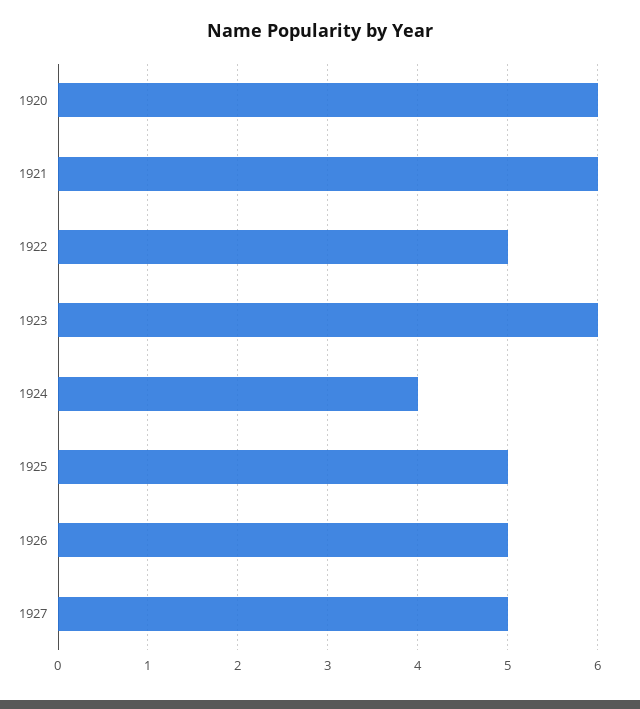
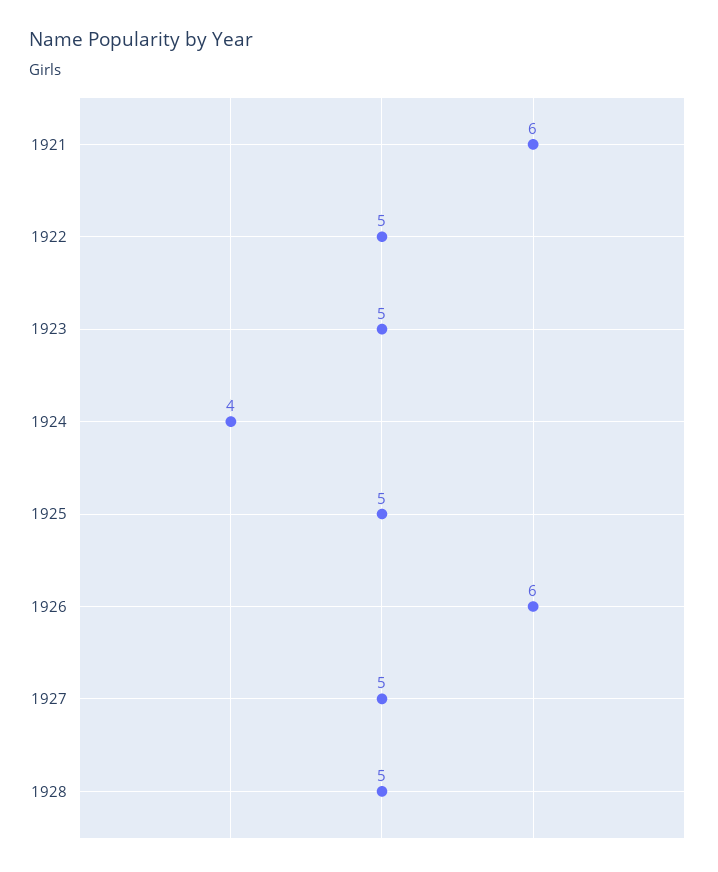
1920: 6 -> none
1923: 6 -> 5
1926: 5 -> 6
1928: none -> 5

